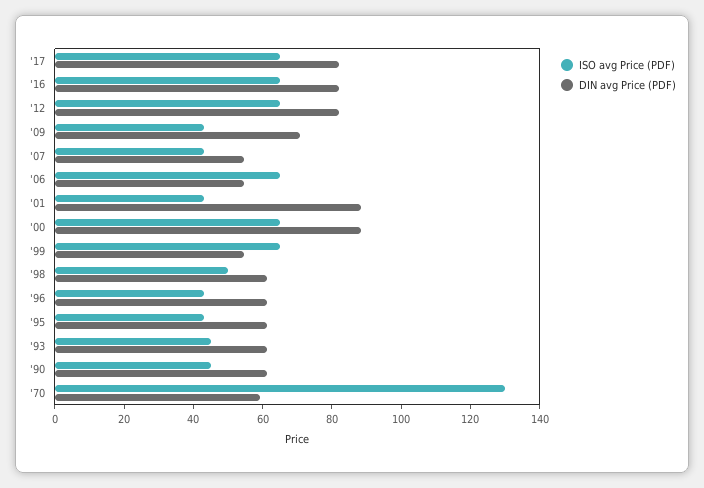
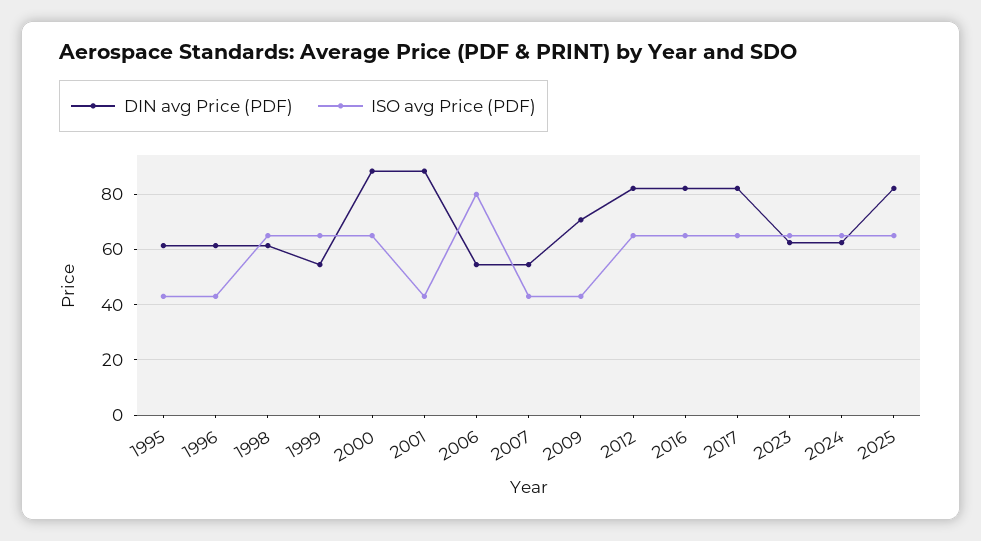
ISO avg Price (PDF), '06: 65 -> 80
ISO avg Price (PDF), '98: 50 -> 65
ISO avg Price (PDF), '93: 45 -> none
DIN avg Price (PDF), '93: 60 -> none
ISO avg Price (PDF), '90: 45 -> none
DIN avg Price (PDF), '90: 60 -> none
ISO avg Price (PDF), '70: 130 -> none
DIN avg Price (PDF), '70: 60 -> none
DIN avg Price (PDF), 2023: none -> 62.5
ISO avg Price (PDF), 2023: none -> 65
DIN avg Price (PDF), 2024: none -> 62.5
ISO avg Price (PDF), 2024: none -> 65
DIN avg Price (PDF), 2025: none -> 82.5
ISO avg Price (PDF), 2025: none -> 65

